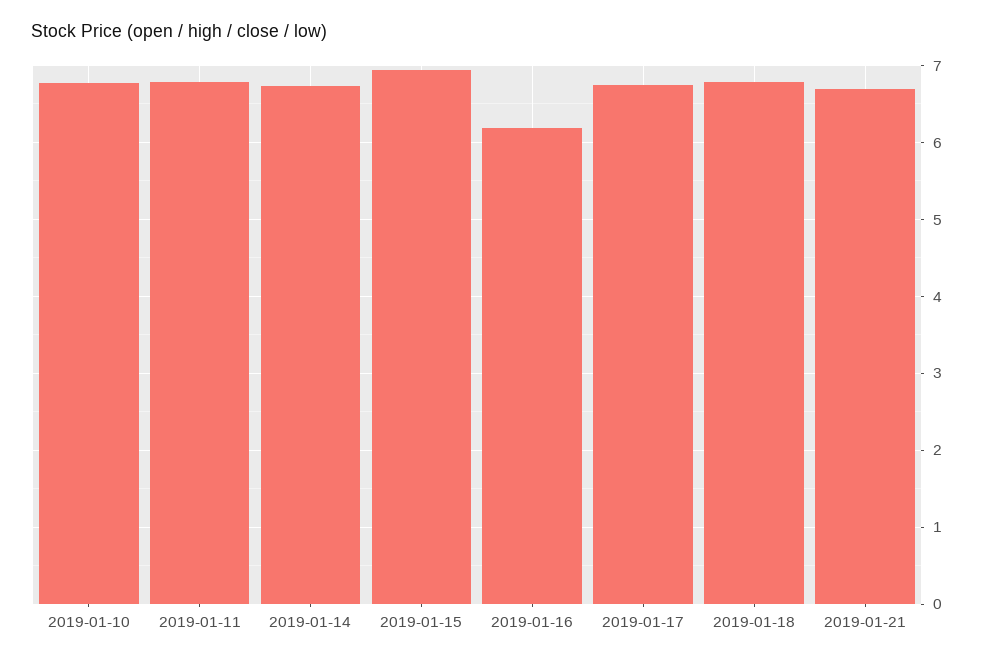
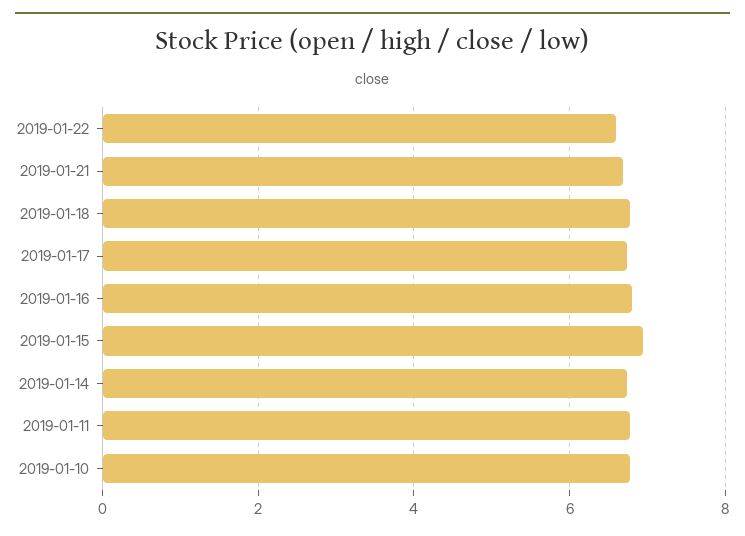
2019-01-16: 6.2 -> 6.8
2019-01-22: none -> 6.6

